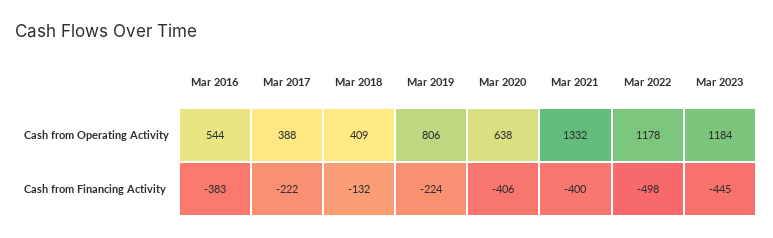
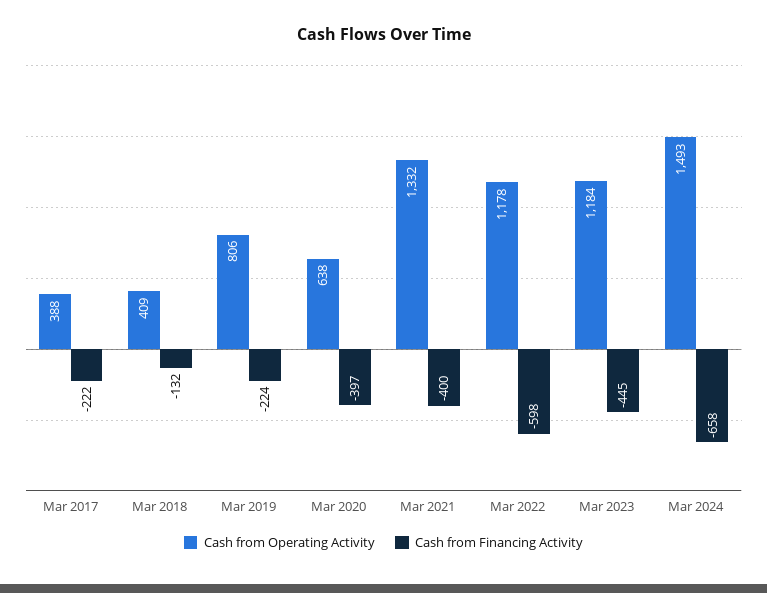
Cash from Operating Activity, Mar 2016: 544 -> none
Cash from Financing Activity, Mar 2016: -383 -> none
Cash from Financing Activity, Mar 2020: -406 -> -397
Cash from Financing Activity, Mar 2022: -498 -> -598
Cash from Operating Activity, Mar 2024: none -> 1493
Cash from Financing Activity, Mar 2024: none -> -658

